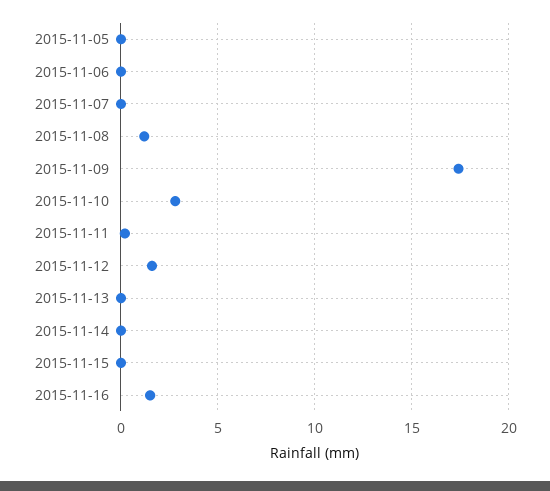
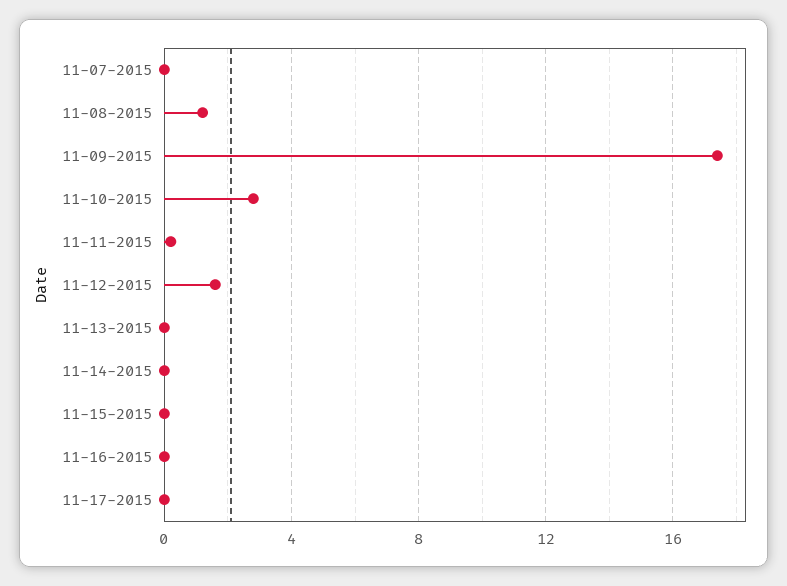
2015-11-05: 0 -> none
2015-11-06: 0 -> none
2015-11-16: 1.5 -> 0
11-17-2015: none -> 0

